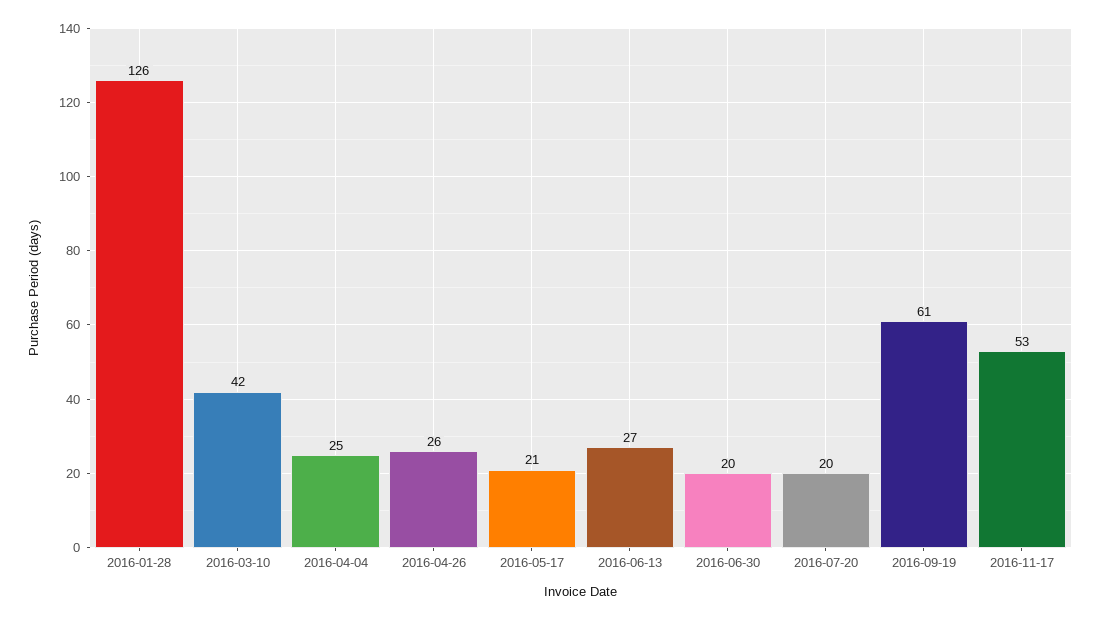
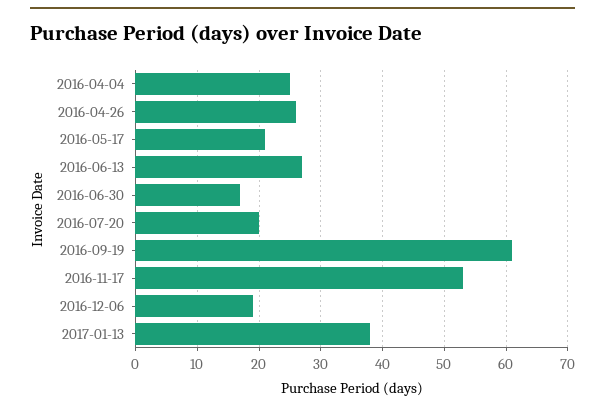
2016-01-28: 126 -> none
2016-03-10: 42 -> none
2016-06-30: 20 -> 17
2016-12-06: none -> 19
2017-01-13: none -> 38

